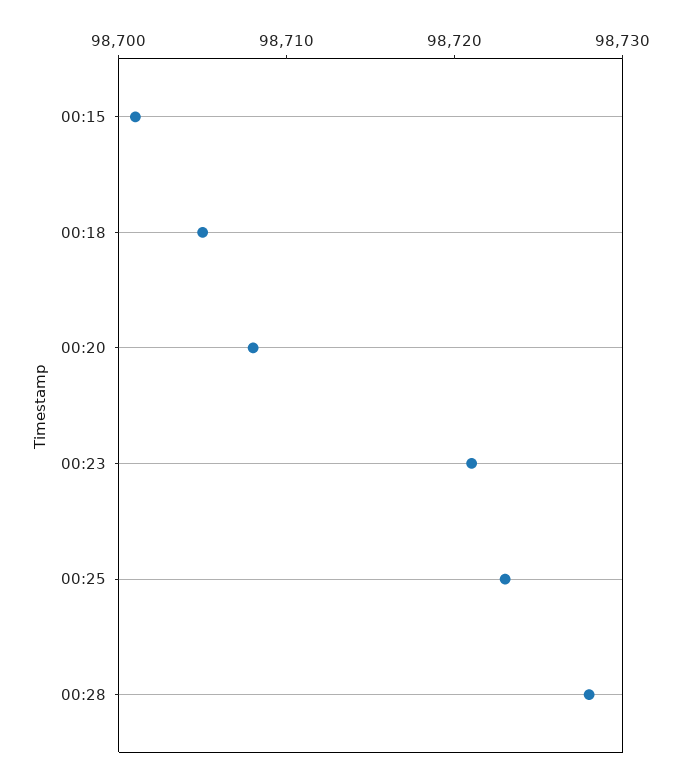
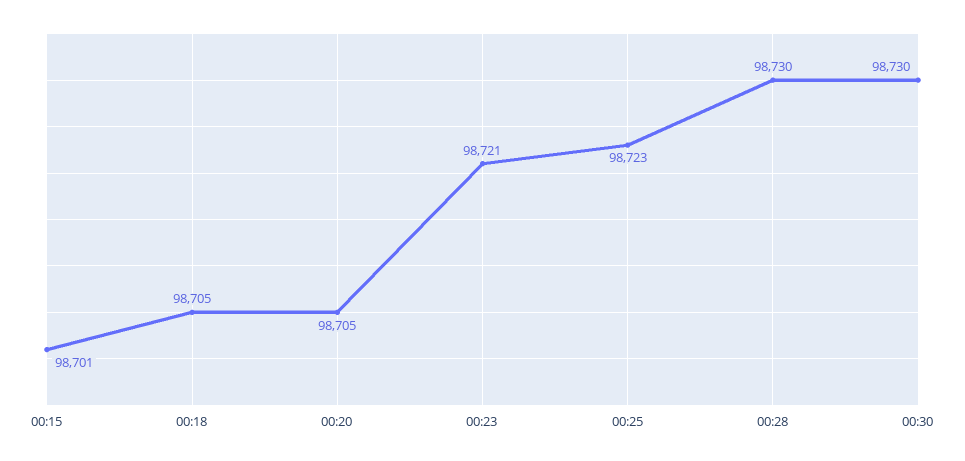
00:20: 98708 -> 98705
00:28: 98728 -> 98730
00:30: none -> 98730

